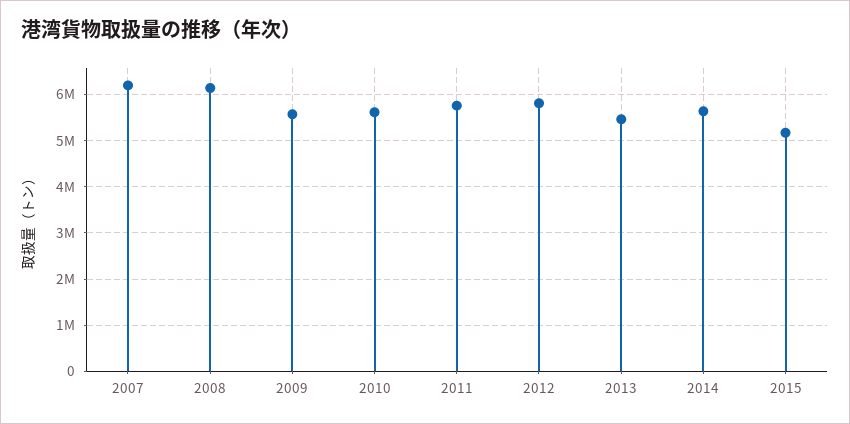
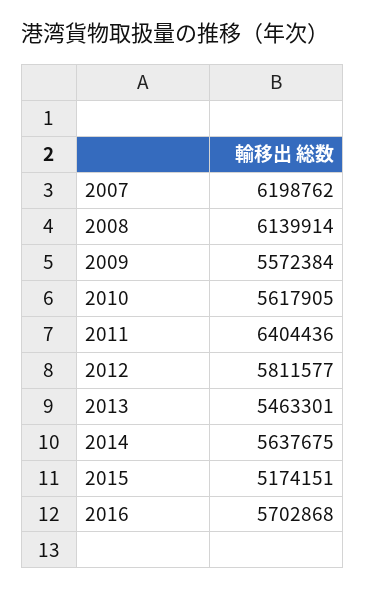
2011: 5800000 -> 6404436
2016: none -> 5702868

